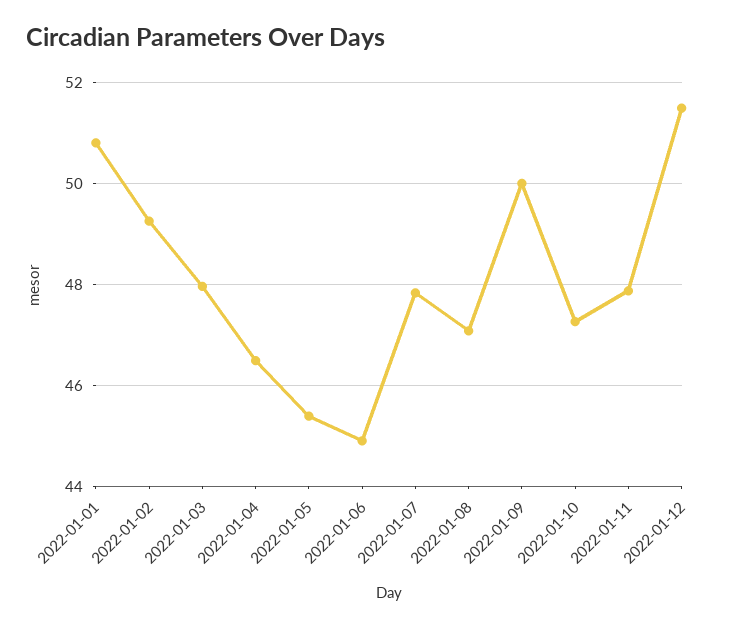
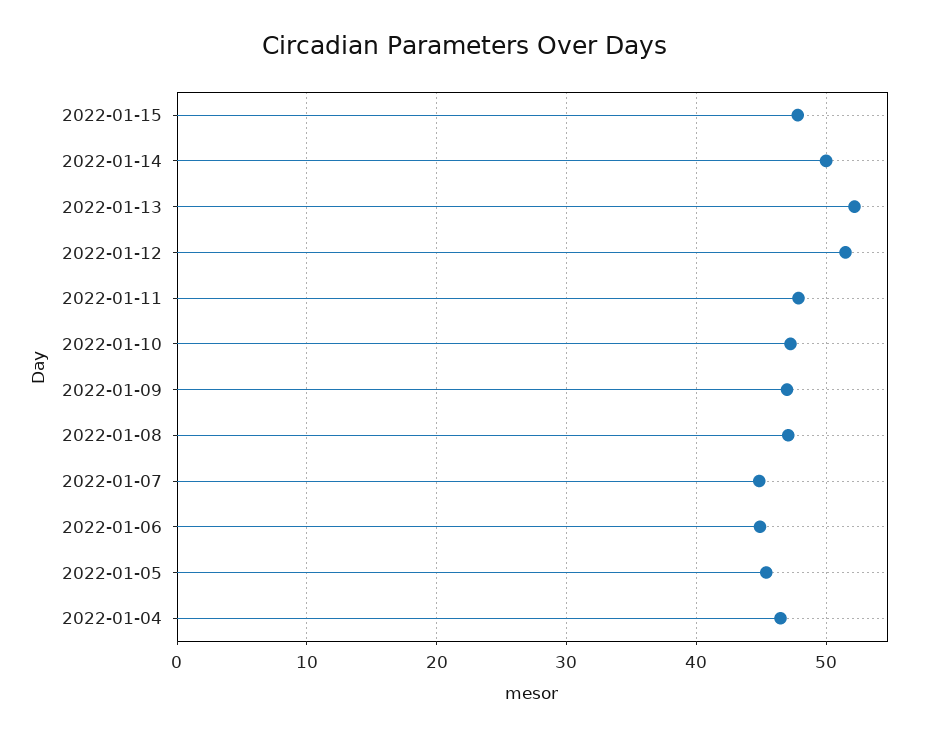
2022-01-01: 50.8 -> none
2022-01-02: 49.2 -> none
2022-01-03: 48 -> none
2022-01-07: 47.8 -> 45
2022-01-09: 50 -> 47
2022-01-15: none -> 48
2022-01-14: none -> 50
2022-01-13: none -> 52

